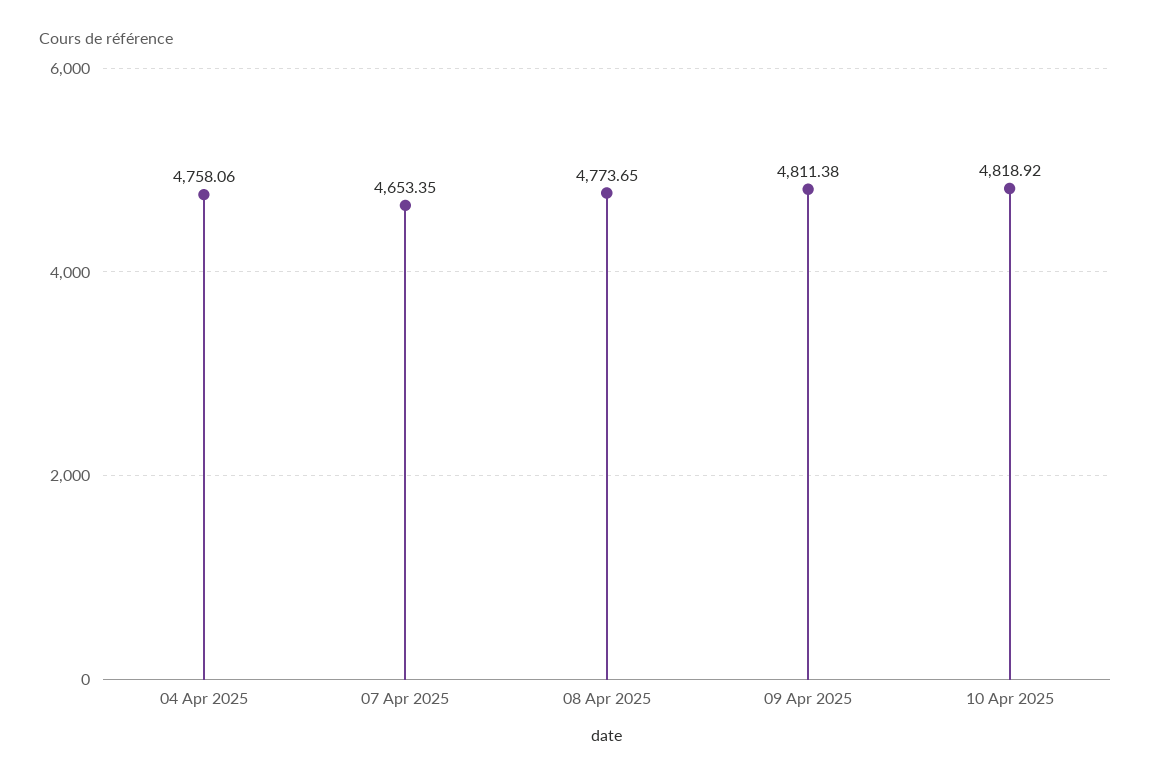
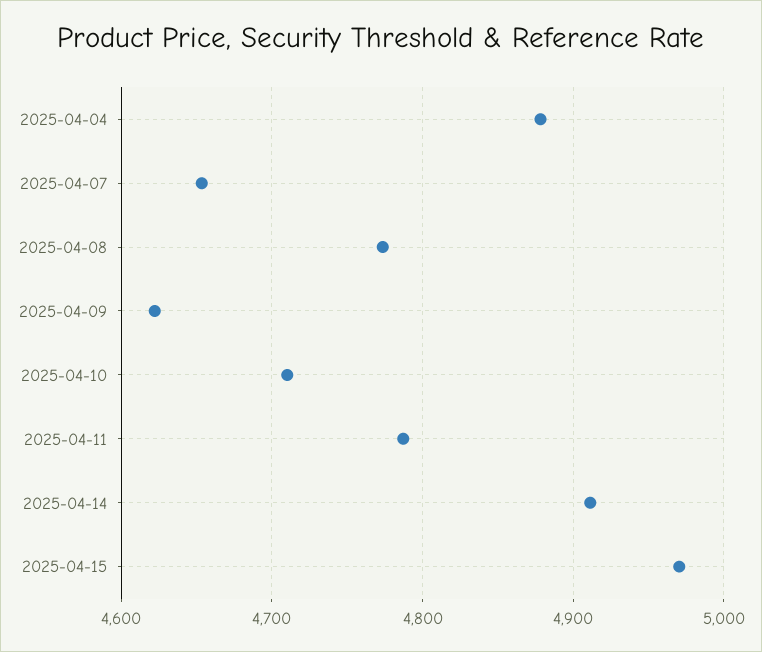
04 Apr 2025: 4758.06 -> 4880
09 Apr 2025: 4811.38 -> 4620
10 Apr 2025: 4818.92 -> 4710
2025-04-11: none -> 4790
2025-04-14: none -> 4910
2025-04-15: none -> 4970

